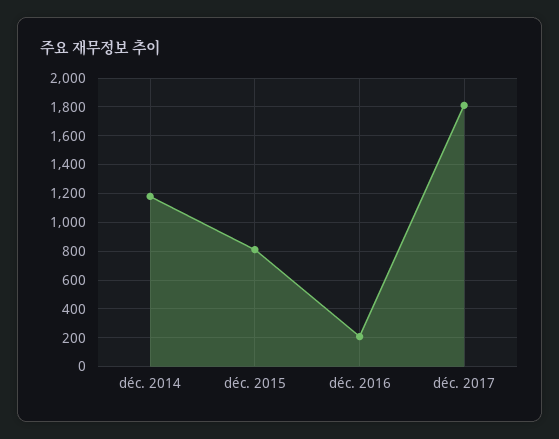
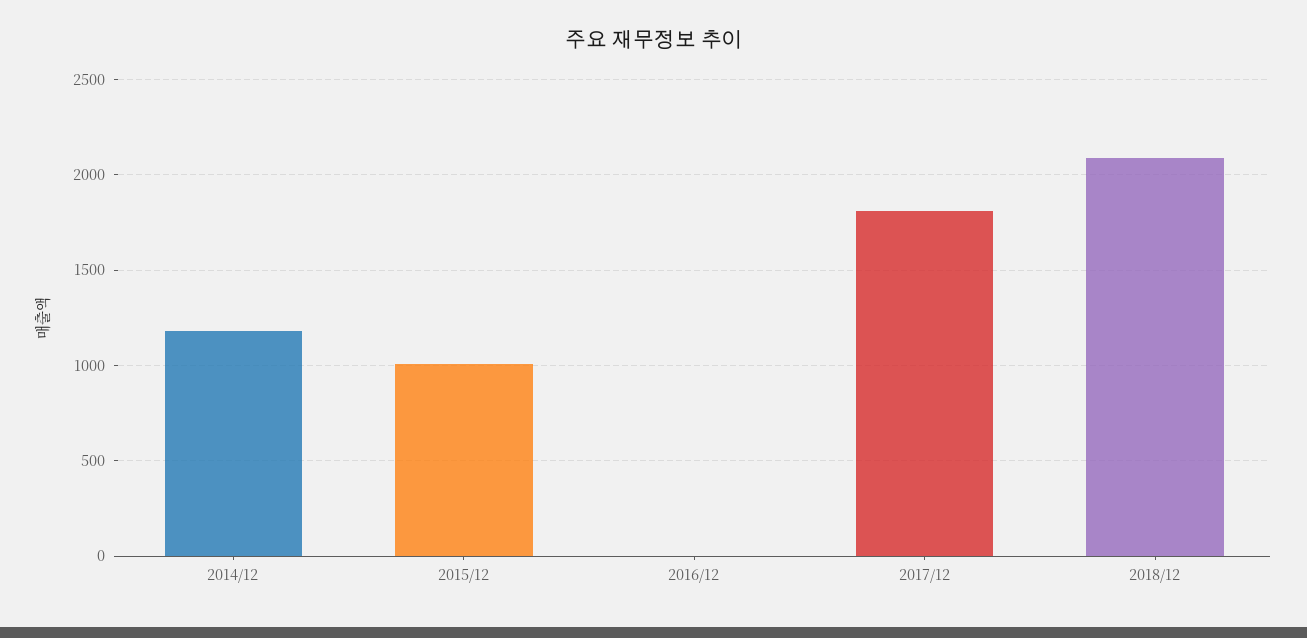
déc. 2015: 800 -> 1000
déc. 2016: 200 -> 0
2018/12: none -> 2100

